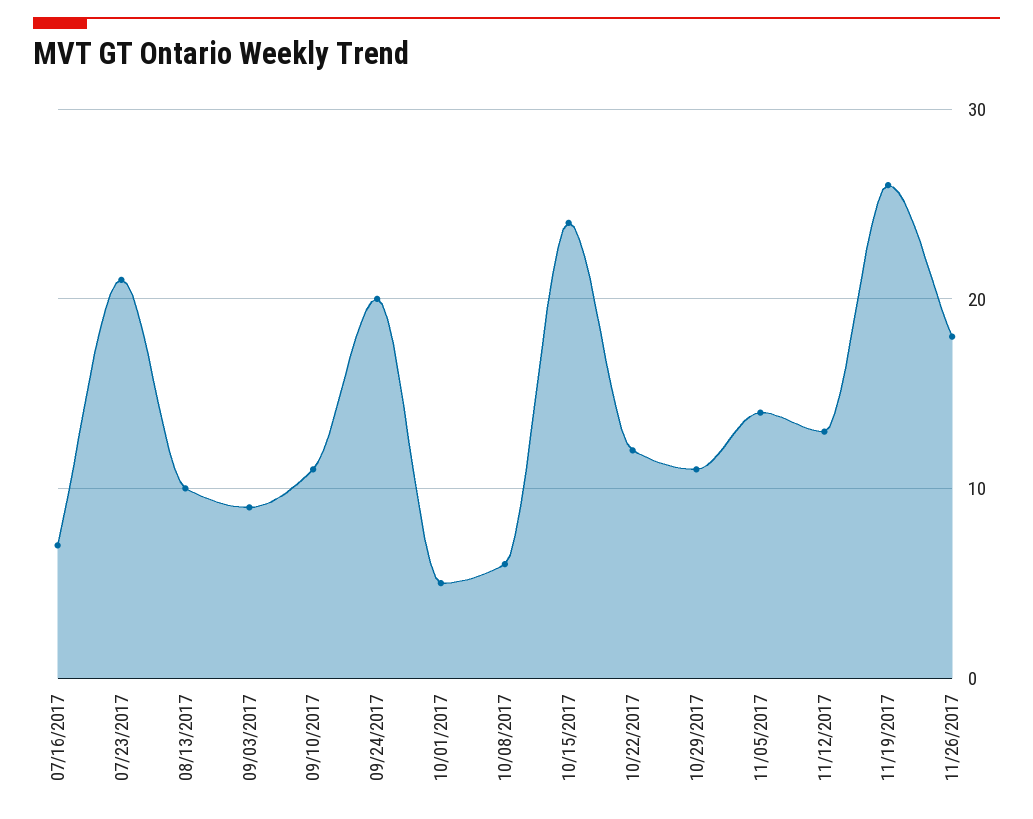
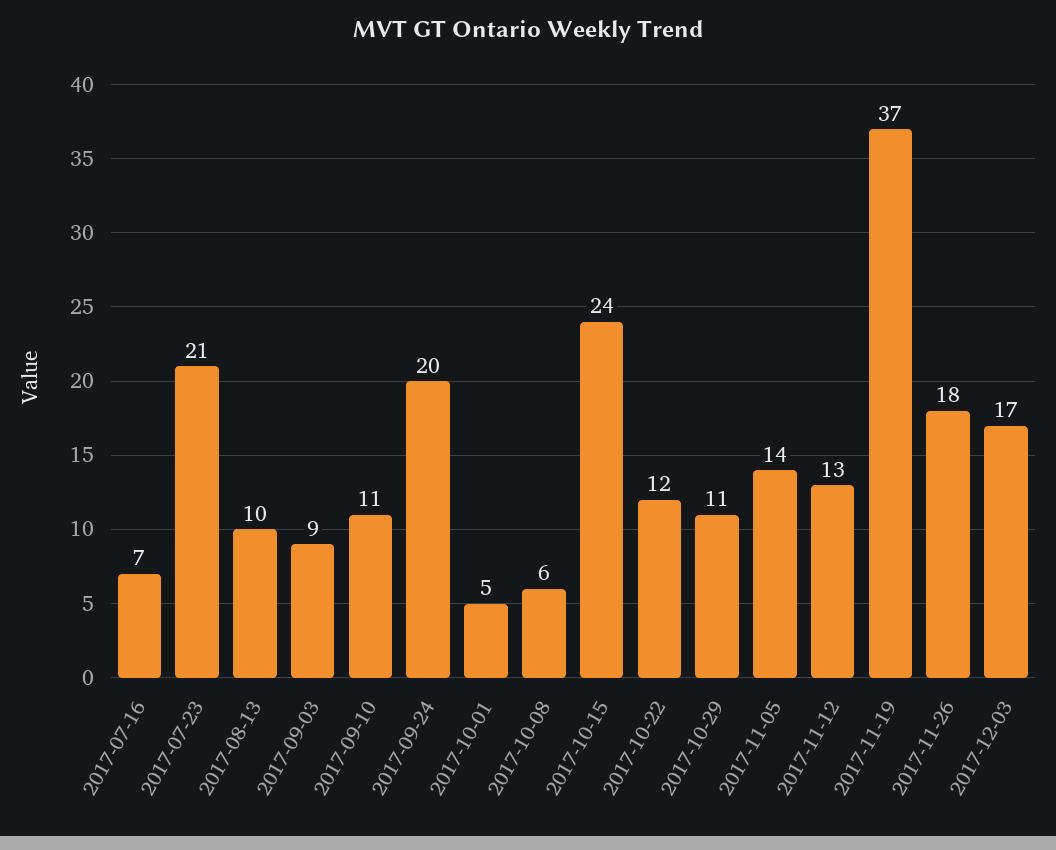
11/19/2017: 26 -> 37
2017-12-03: none -> 17

